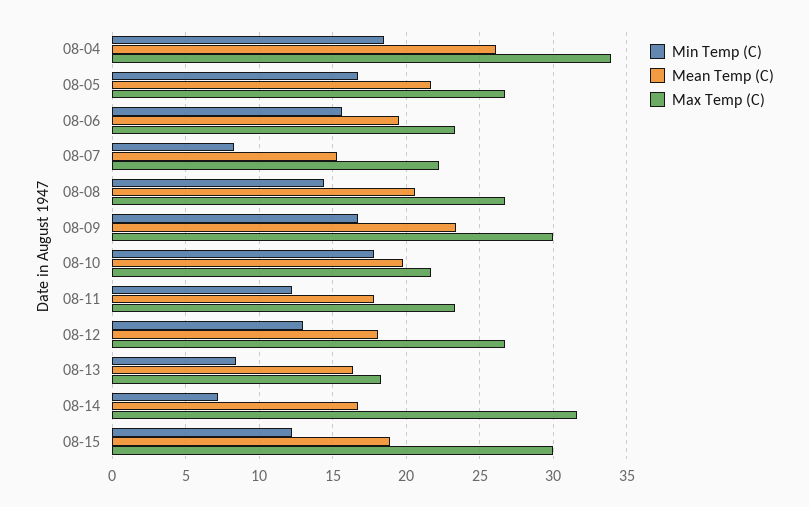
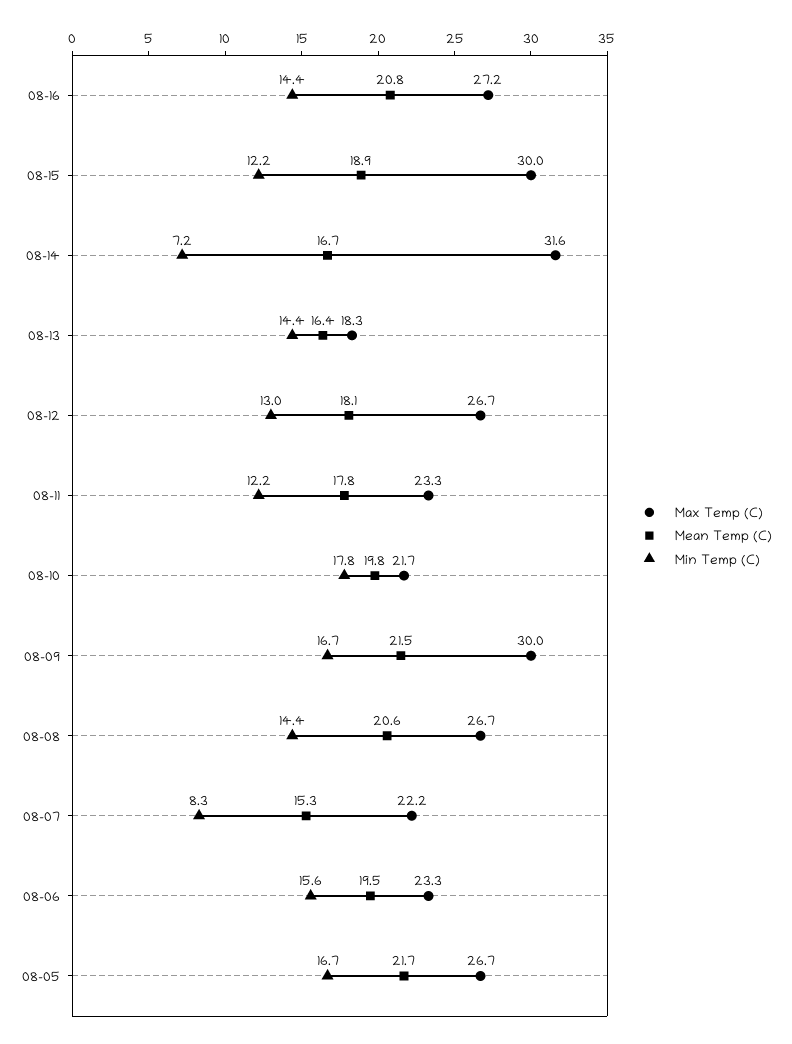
Min Temp (C), 08-04: 18.5 -> none
Mean Temp (C), 08-04: 26 -> none
Max Temp (C), 08-04: 34 -> none
Mean Temp (C), 08-09: 23.5 -> 21.5
Min Temp (C), 08-13: 8.5 -> 14.4
Max Temp (C), 08-16: none -> 27.2
Mean Temp (C), 08-16: none -> 20.8
Min Temp (C), 08-16: none -> 14.4

